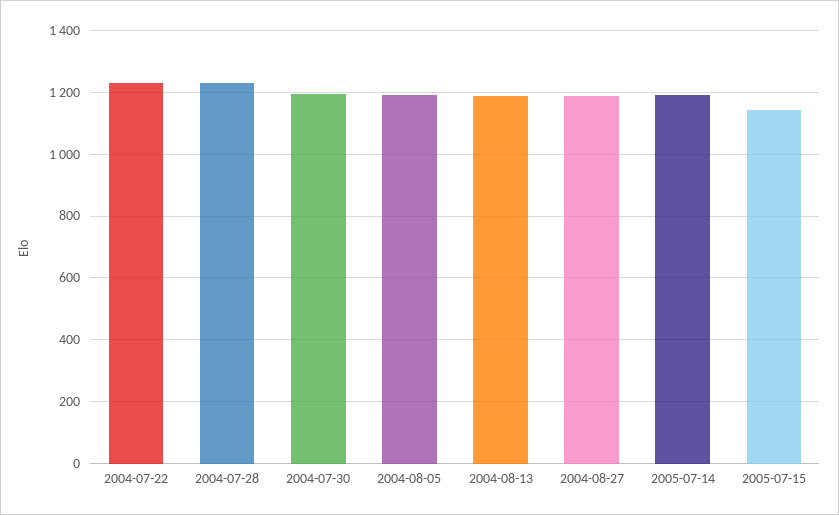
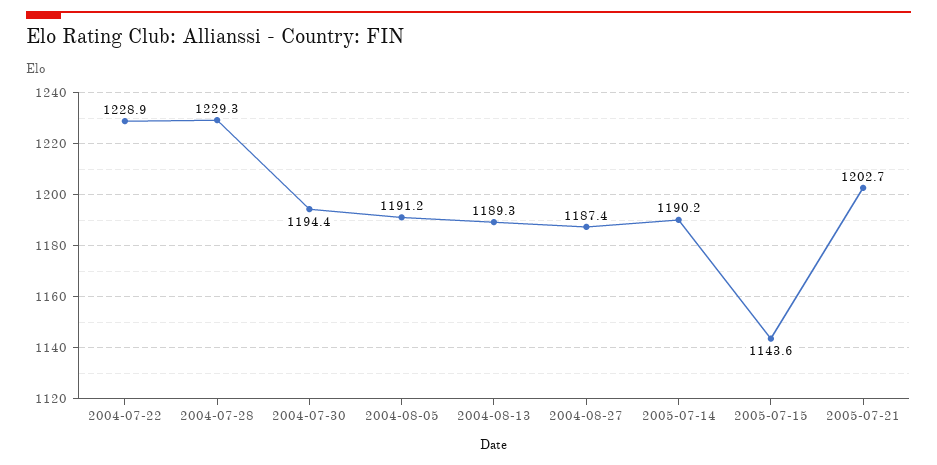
2005-07-21: none -> 1202.7

